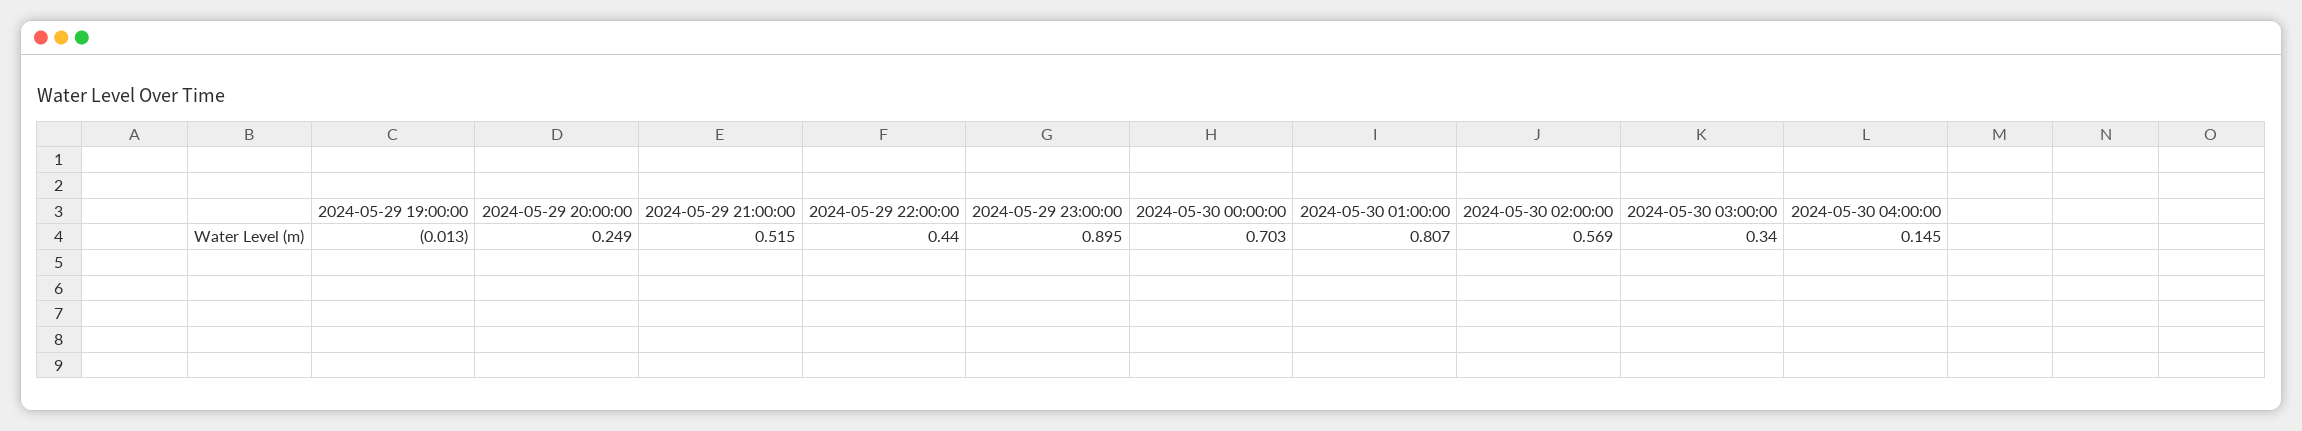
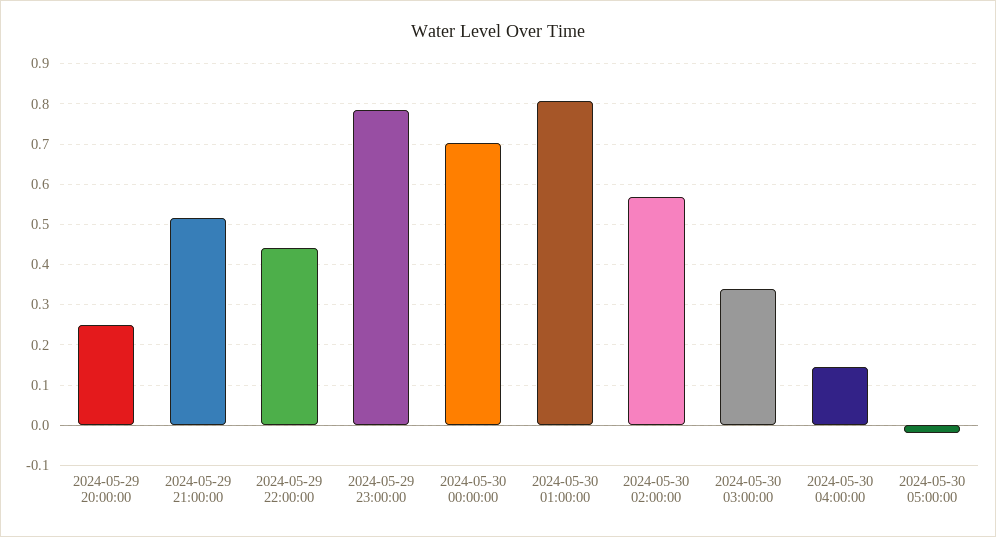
2024-05-29 19:00:00: -0.013 -> none
2024-05-29 23:00:00: 0.895 -> 0.78
2024-05-30 05:00:00: none -> -0.02

